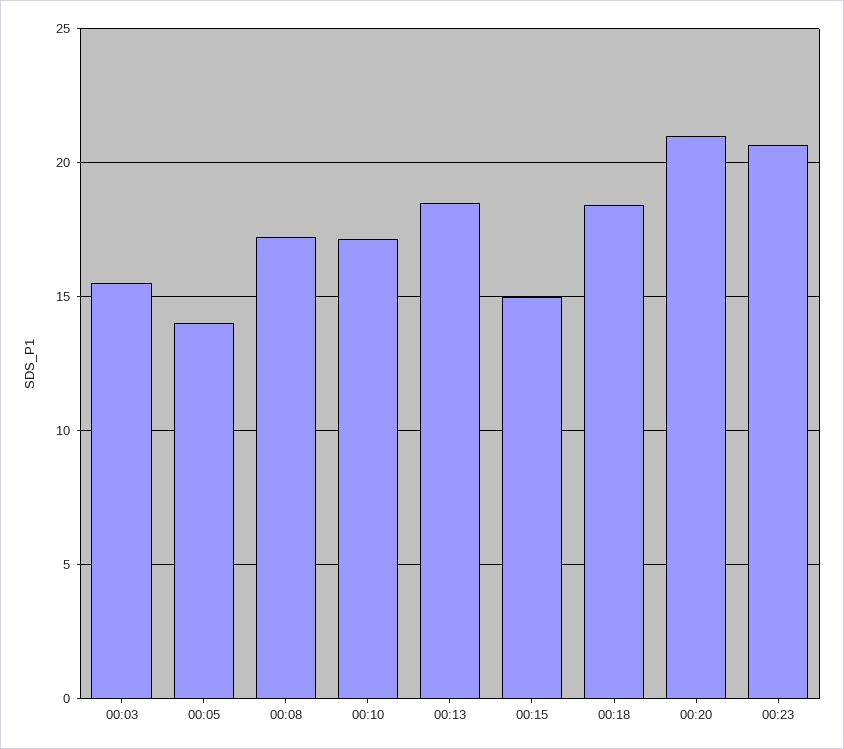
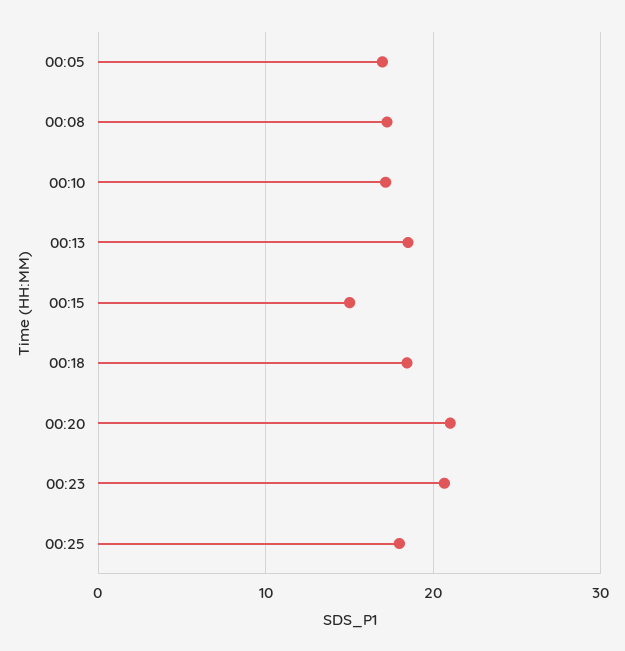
00:03: 15.5 -> none
00:05: 14 -> 17
00:25: none -> 18

